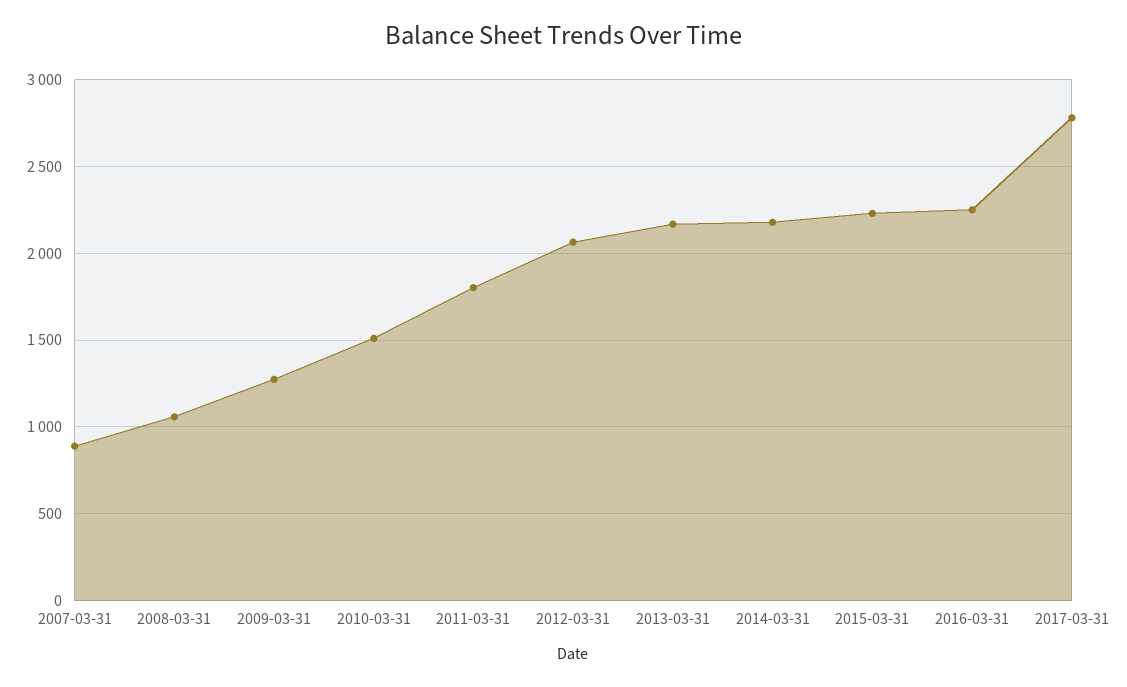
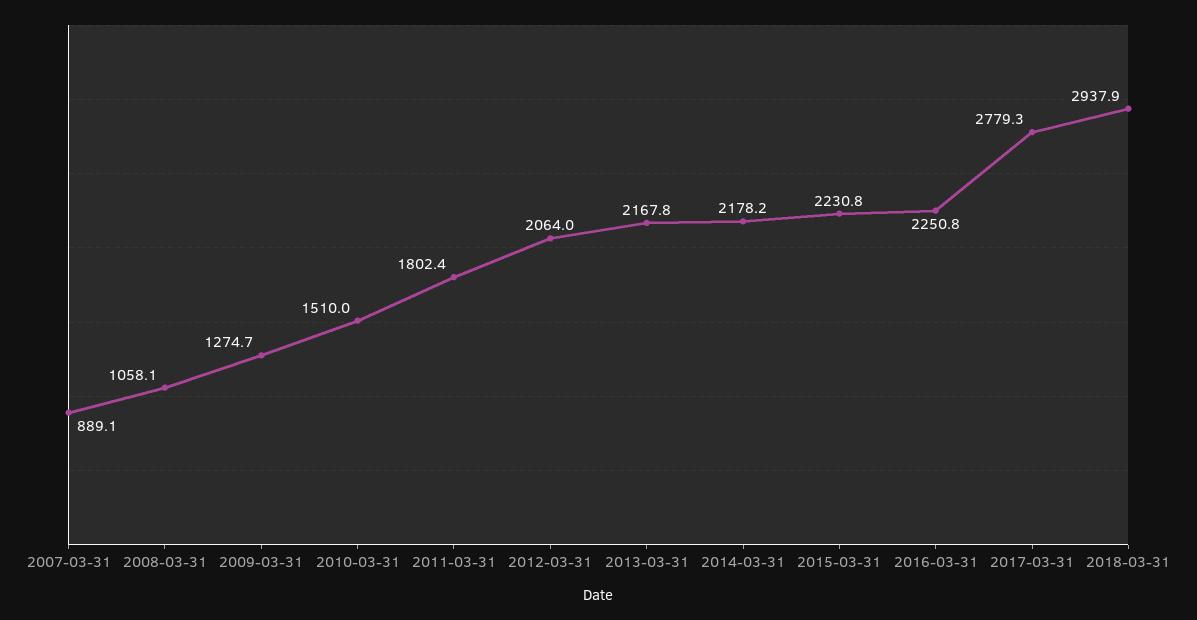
2018-03-31: none -> 2937.9

